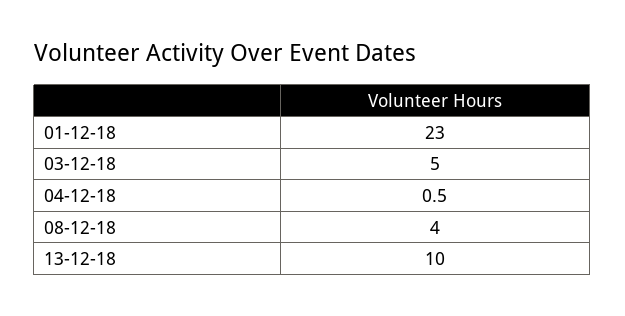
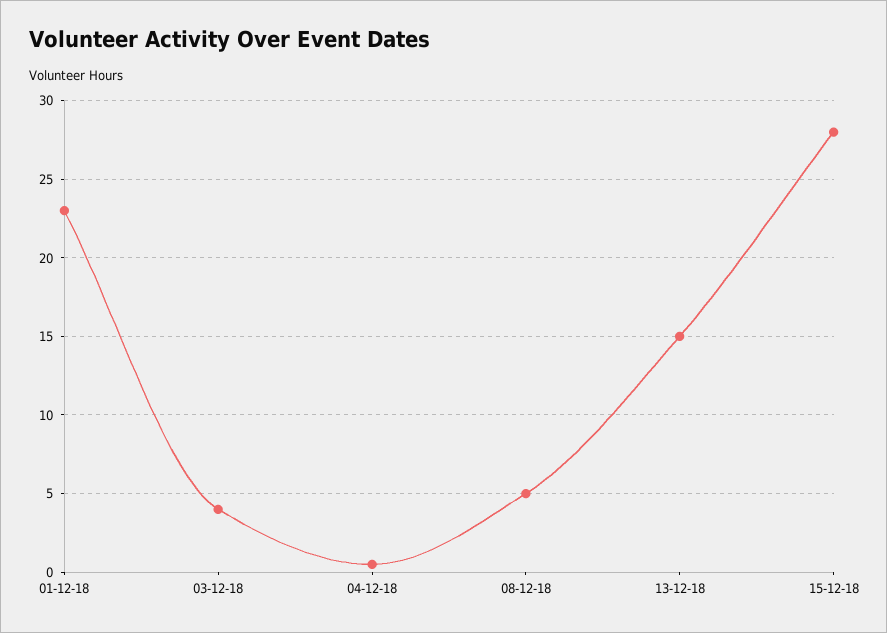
03-12-18: 5 -> 4
08-12-18: 4 -> 5
13-12-18: 10 -> 15
15-12-18: none -> 28

